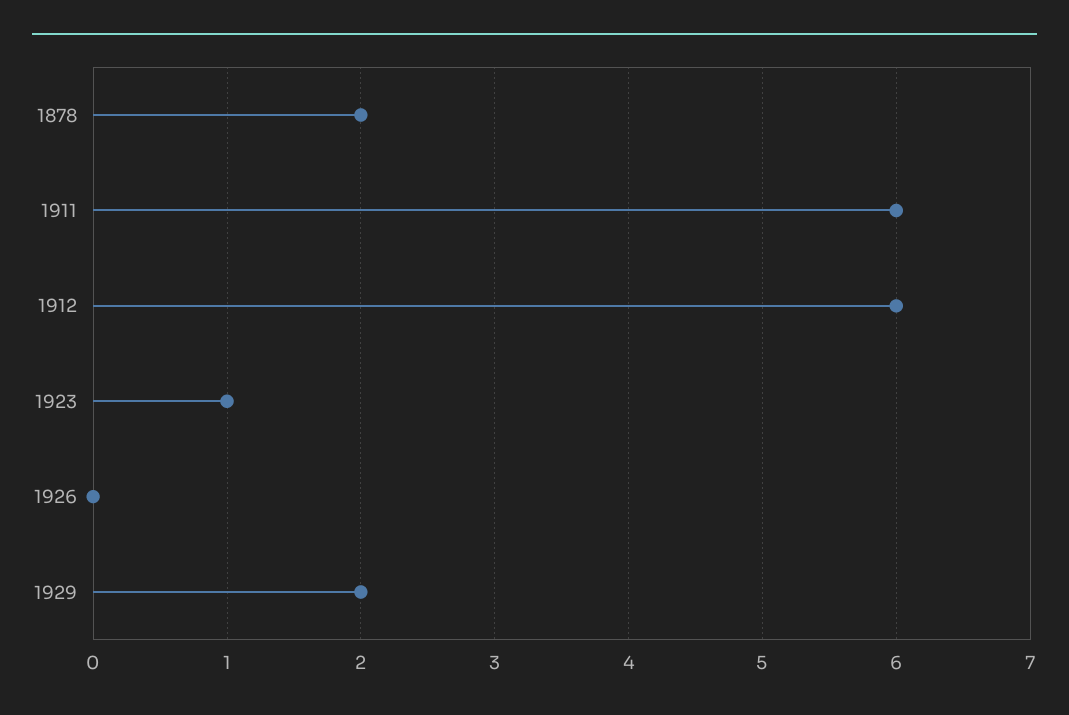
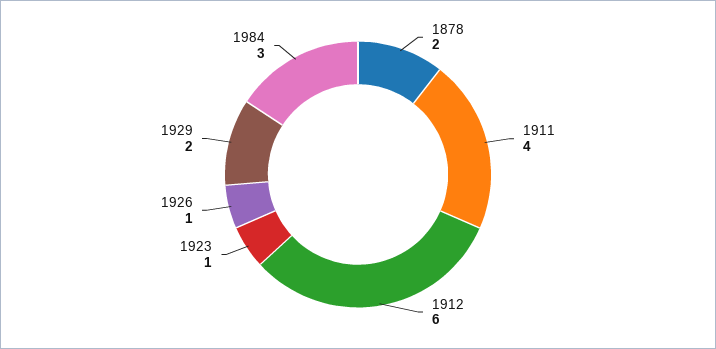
1911: 6 -> 4
1926: 0 -> 1
1984: none -> 3

